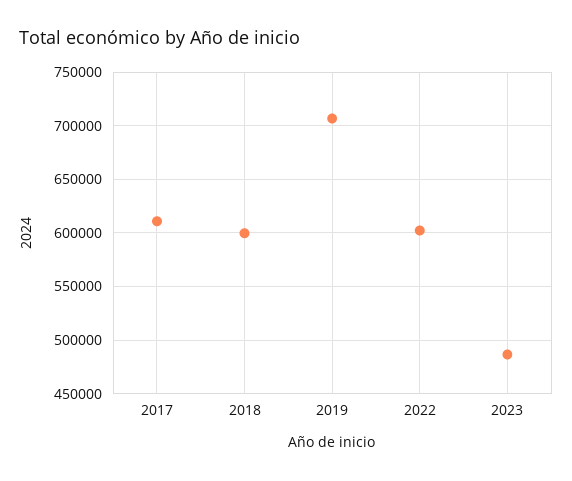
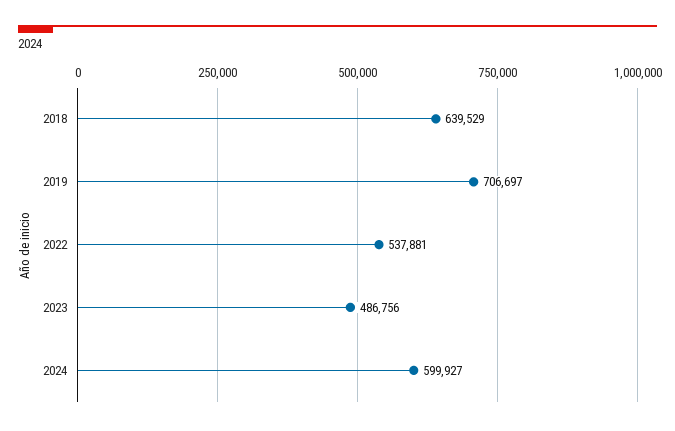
2017: 610000 -> none
2018: 600000 -> 639529
2022: 600000 -> 537881
2024: none -> 599927

